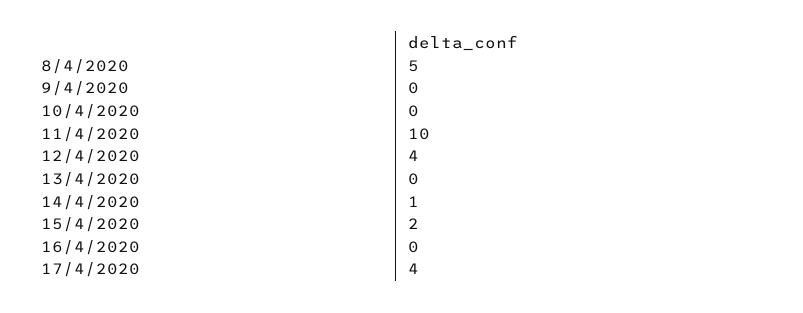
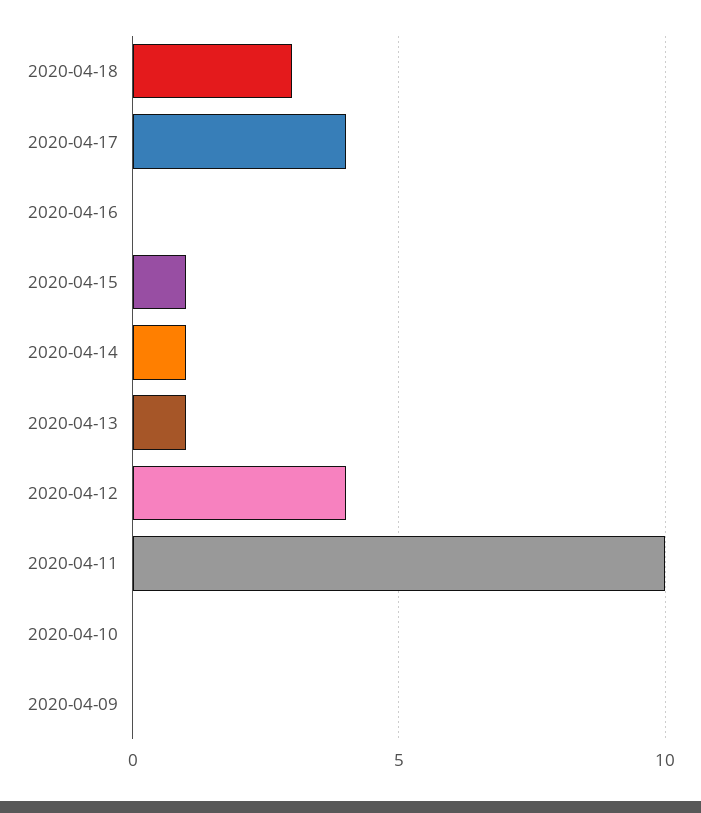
8/4/2020: 5 -> none
13/4/2020: 0 -> 1
15/4/2020: 2 -> 1
2020-04-18: none -> 3

